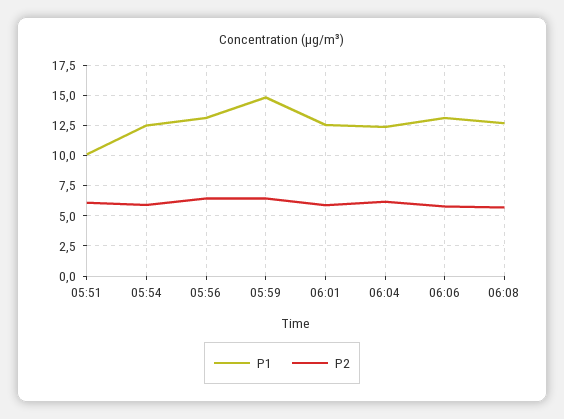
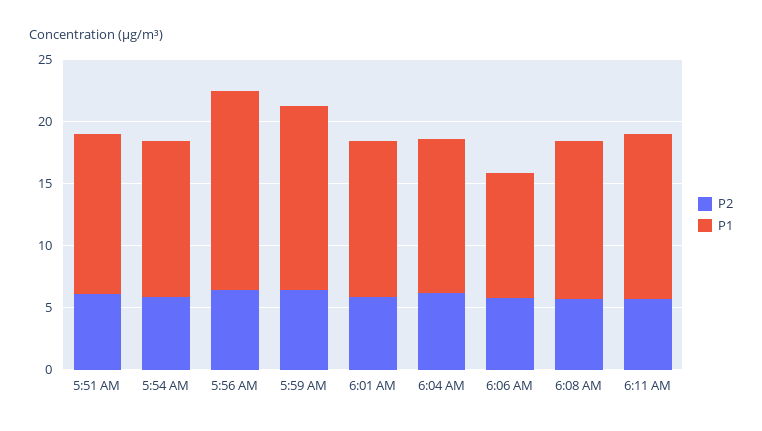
P1, 05:51: 10 -> 13
P1, 05:56: 13 -> 16
P1, 06:06: 13 -> 10
P2, 6:11 AM: none -> 6
P1, 6:11 AM: none -> 13

